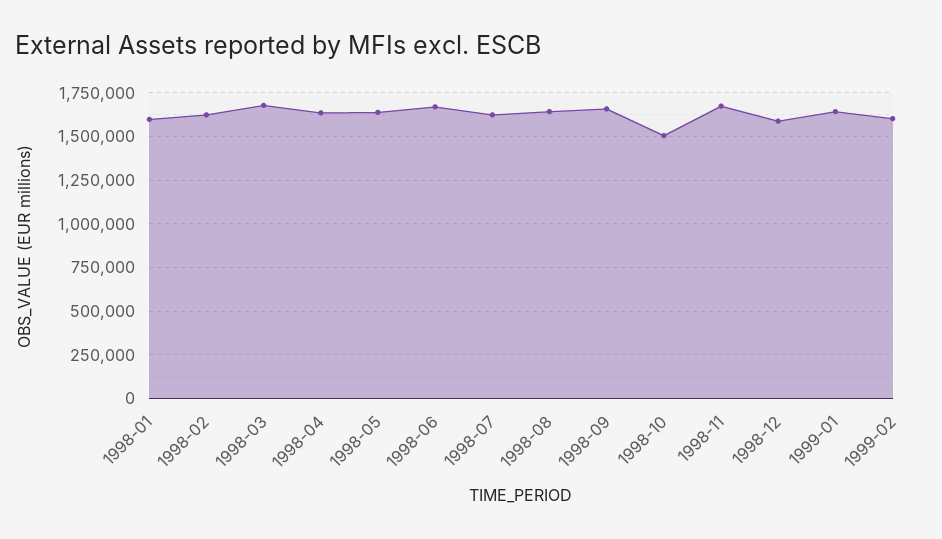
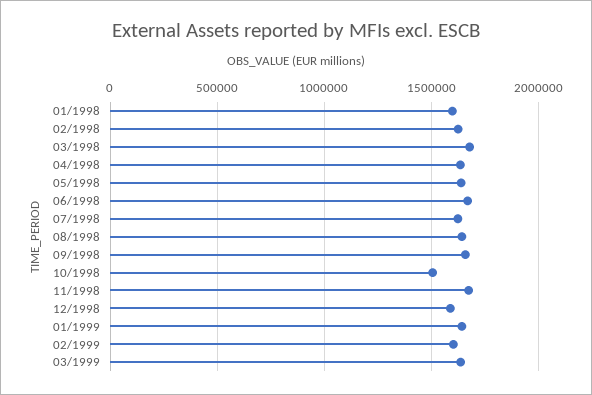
03/1999: none -> 1650000

